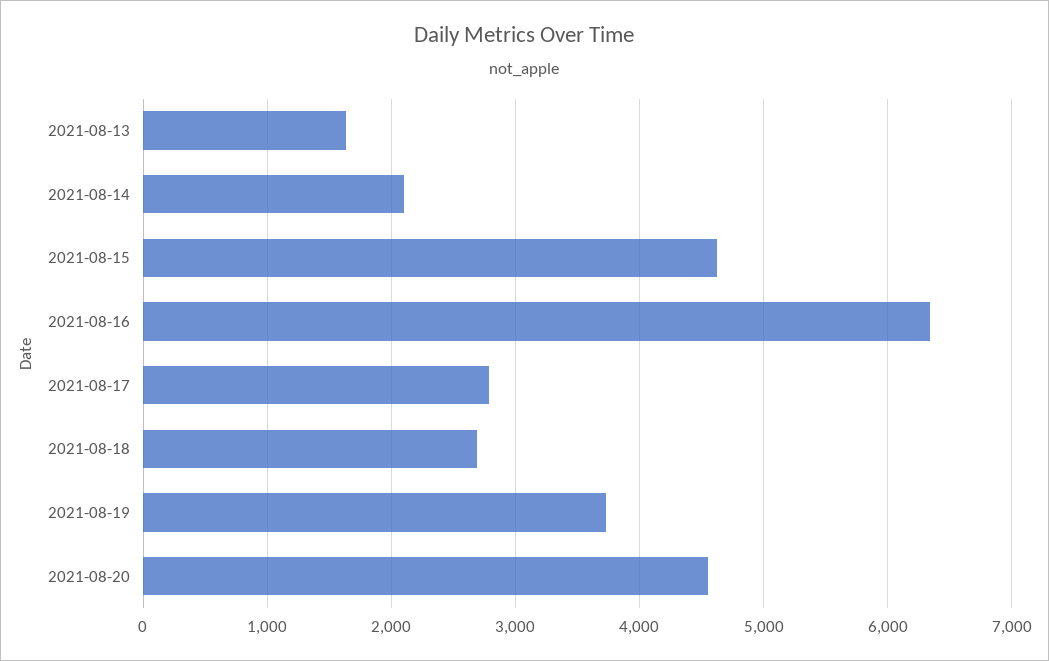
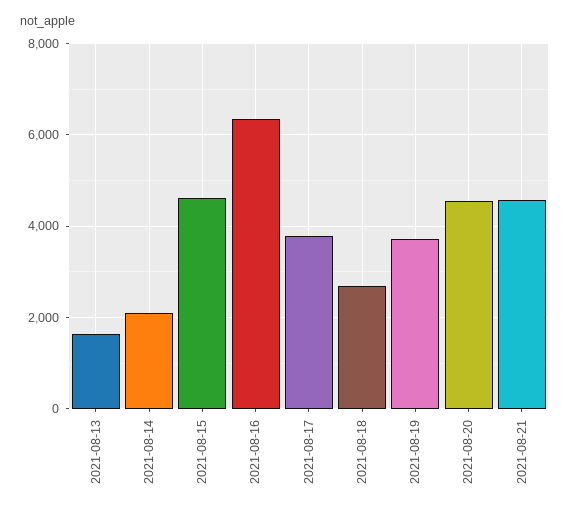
2021-08-17: 2800 -> 3800
2021-08-21: none -> 4600

